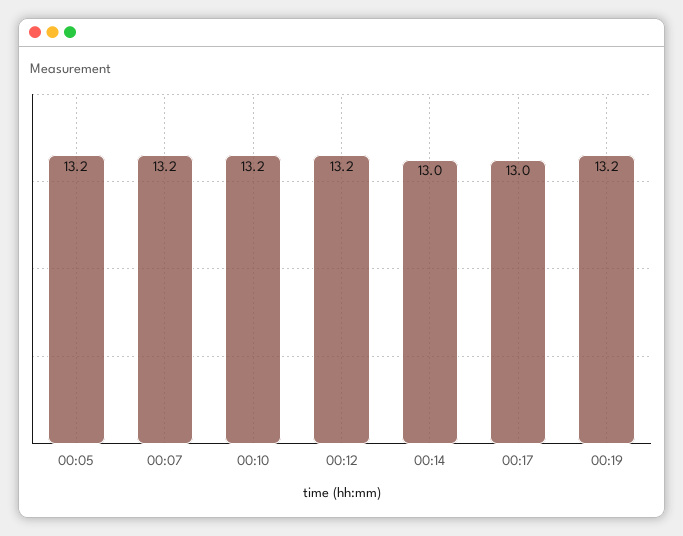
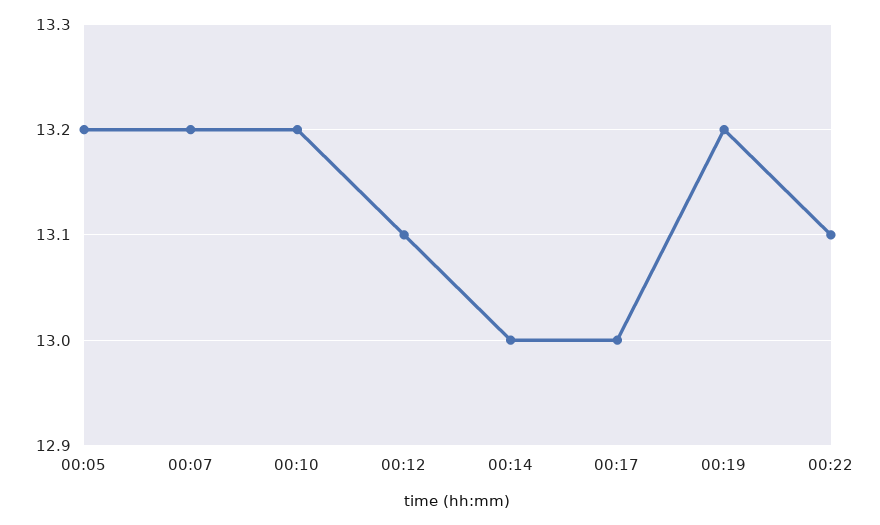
00:12: 13.2 -> 13.1
00:22: none -> 13.1

